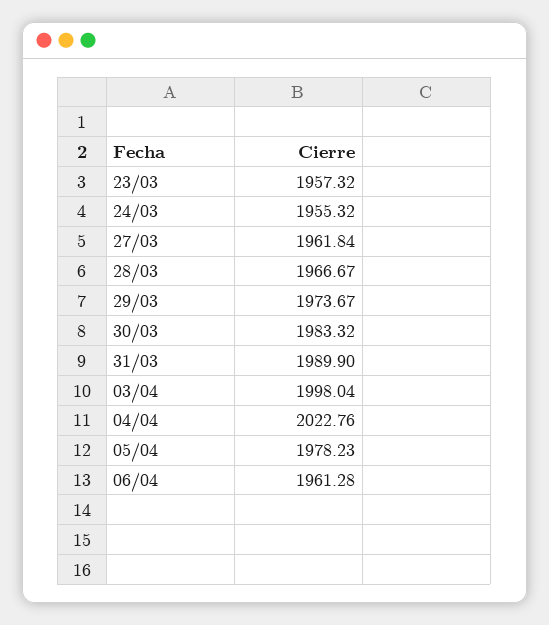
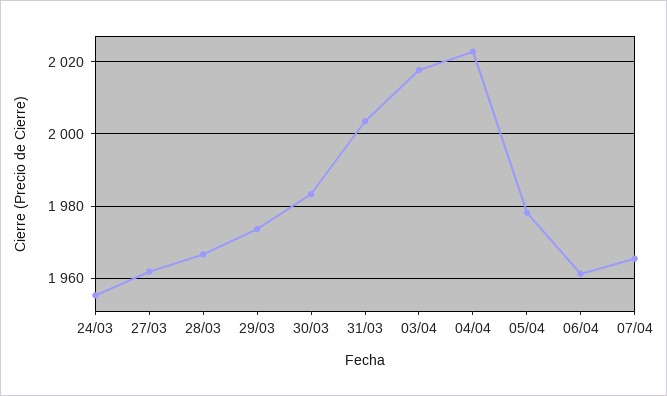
23/03: 1957.32 -> none
31/03: 1989.9 -> 2004
03/04: 1998.04 -> 2018
07/04: none -> 1966

